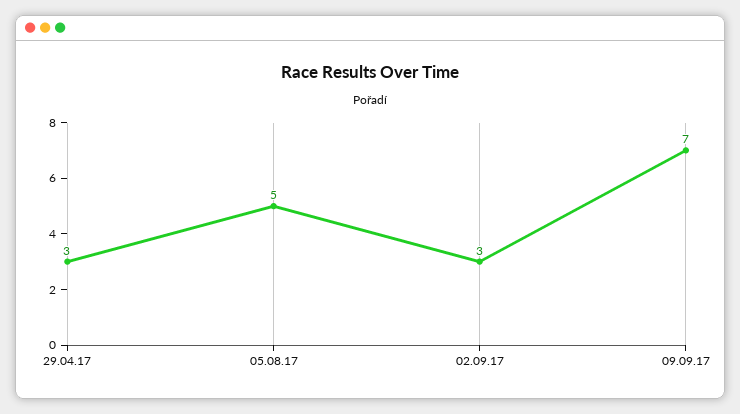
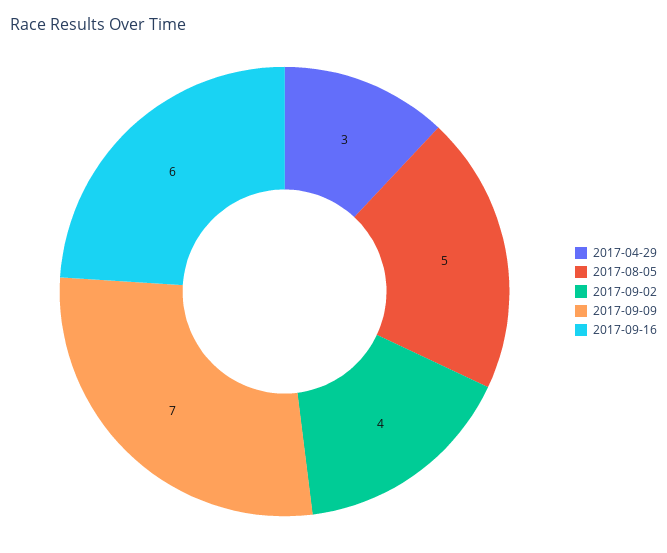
02.09.17: 3 -> 4
2017-09-16: none -> 6

